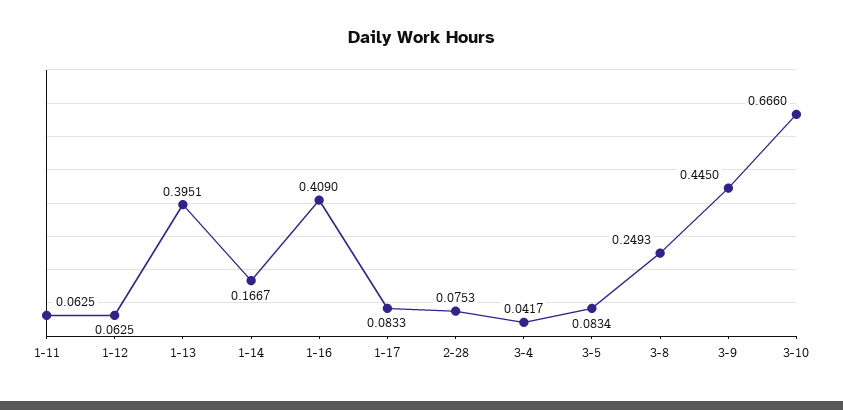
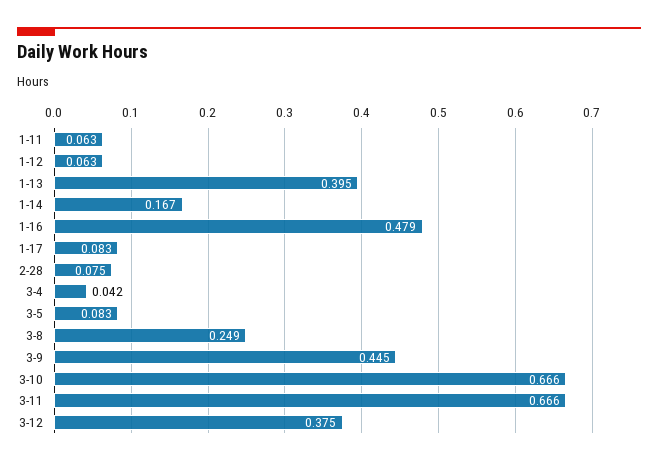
1-16: 0.409 -> 0.479
3-11: none -> 0.666
3-12: none -> 0.375

